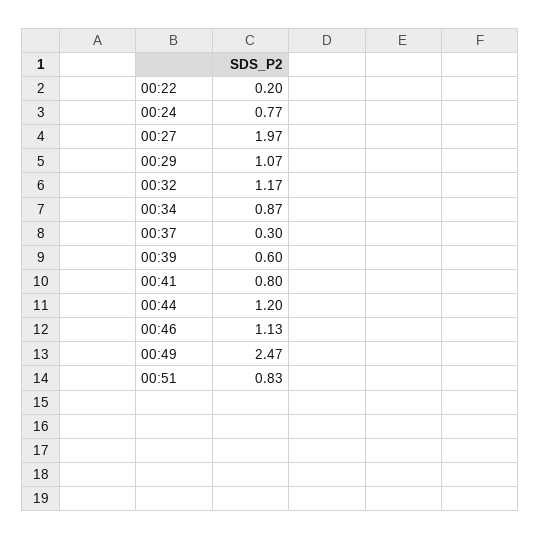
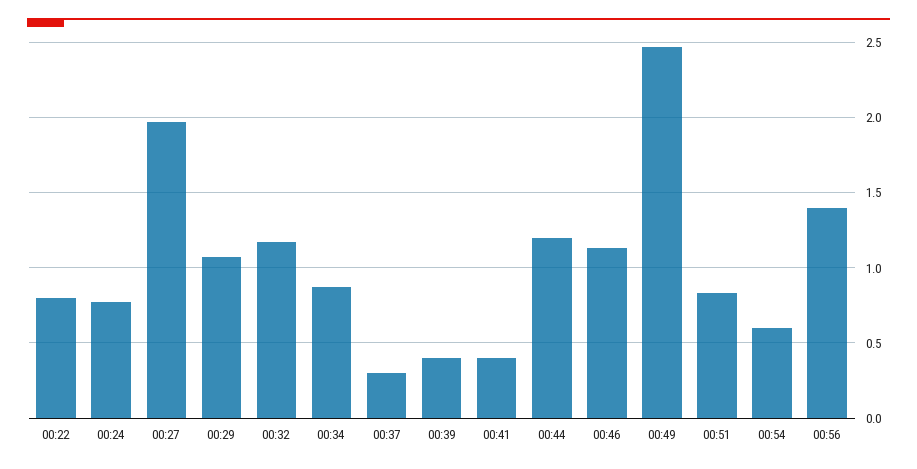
00:22: 0.2 -> 0.8
00:39: 0.6 -> 0.4
00:41: 0.8 -> 0.4
00:54: none -> 0.6
00:56: none -> 1.4

